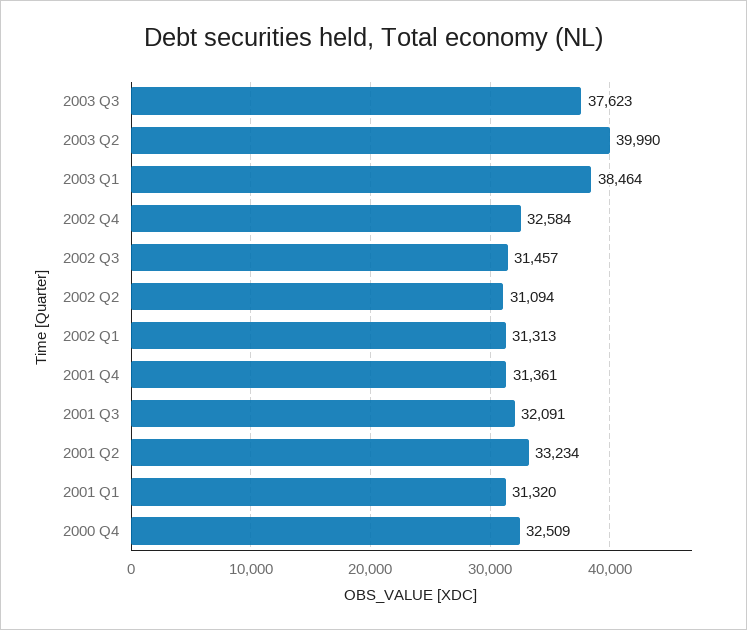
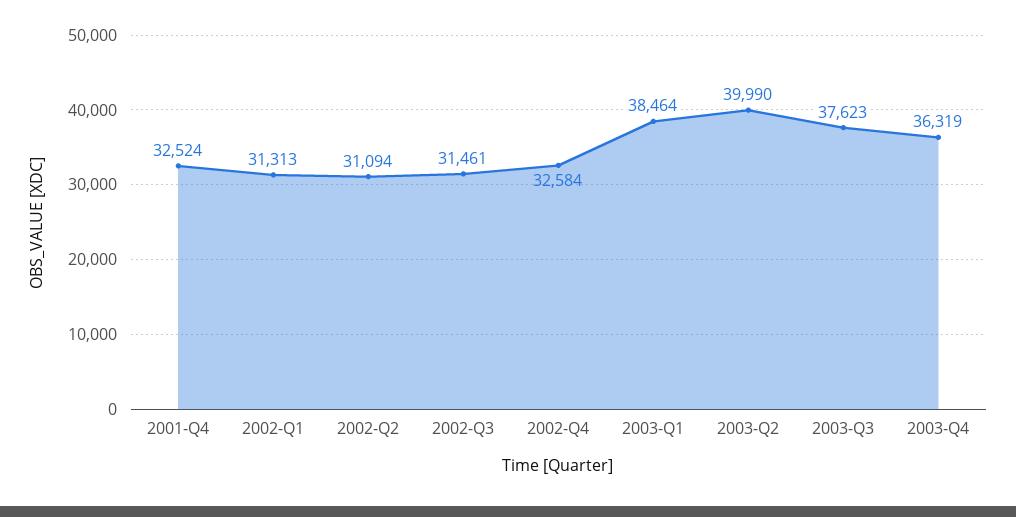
2002 Q3: 31457 -> 31461
2001 Q4: 31361 -> 32524
2001 Q3: 32091 -> none
2001 Q2: 33234 -> none
2001 Q1: 31320 -> none
2000 Q4: 32509 -> none
2003-Q4: none -> 36319

